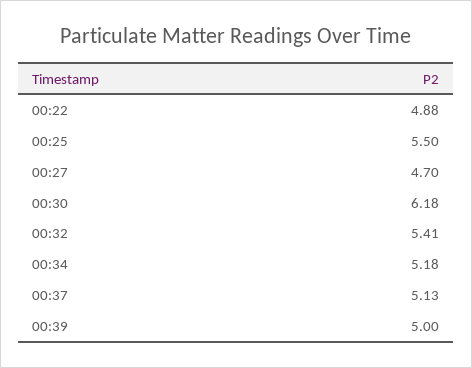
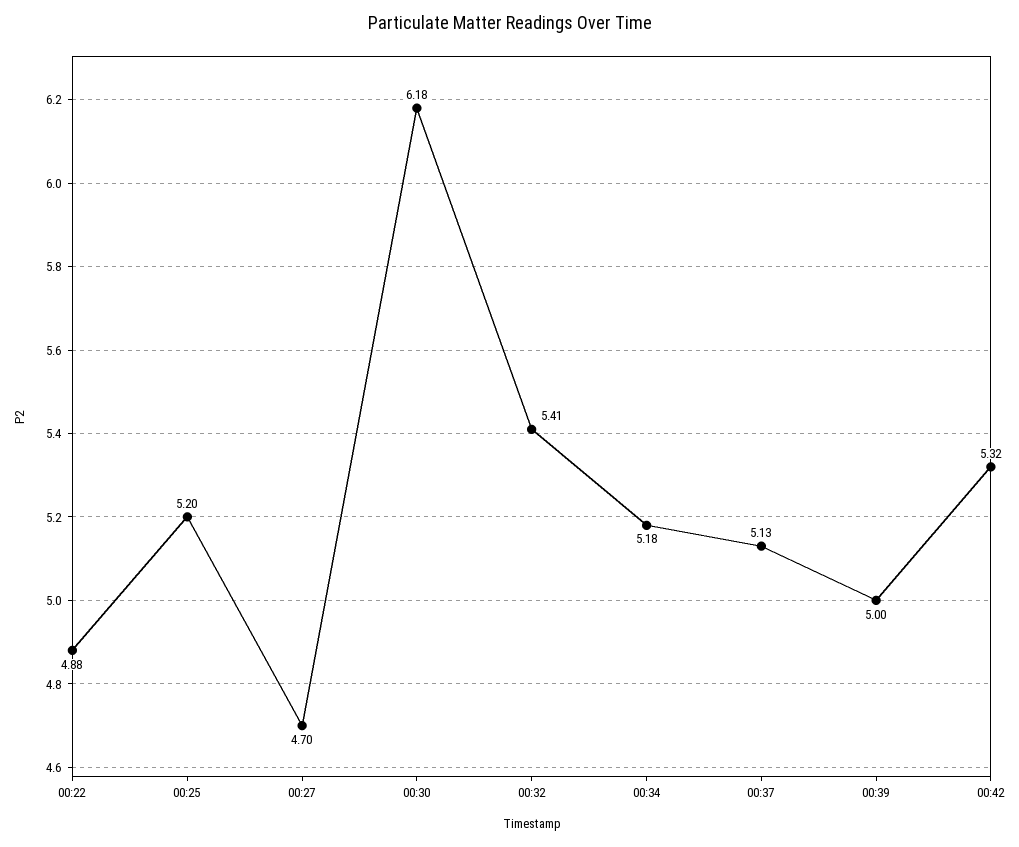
00:25: 5.5 -> 5.2
00:42: none -> 5.32

